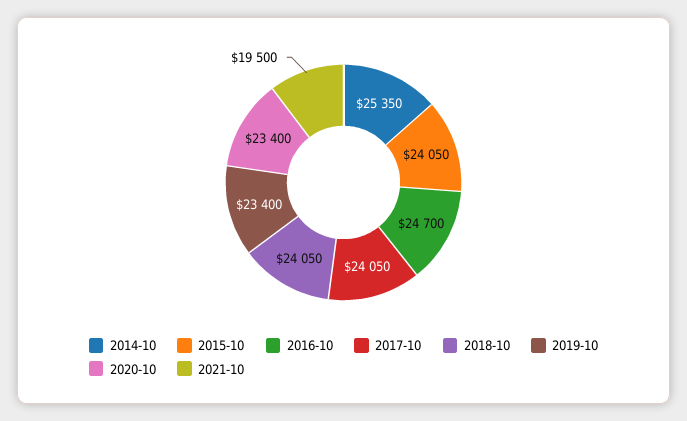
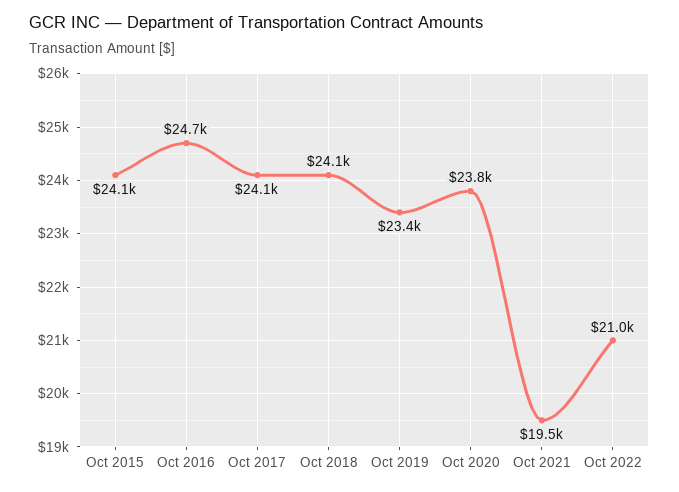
2014-10: 25350 -> none
2020-10: 23400 -> 23800
Oct 2022: none -> 21000

